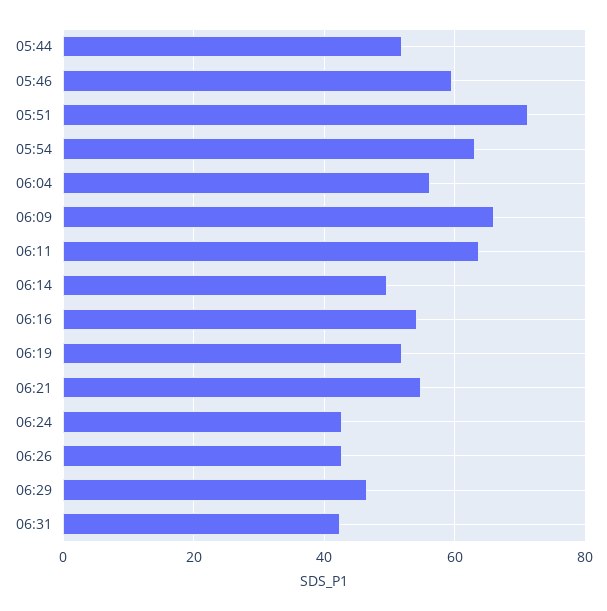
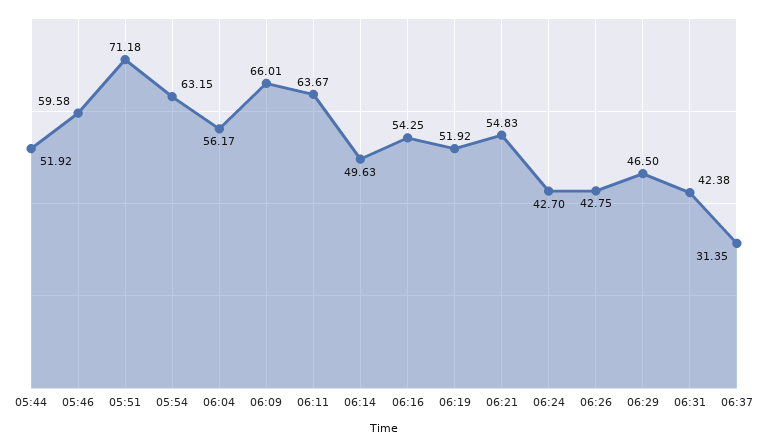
06:37: none -> 31.35

